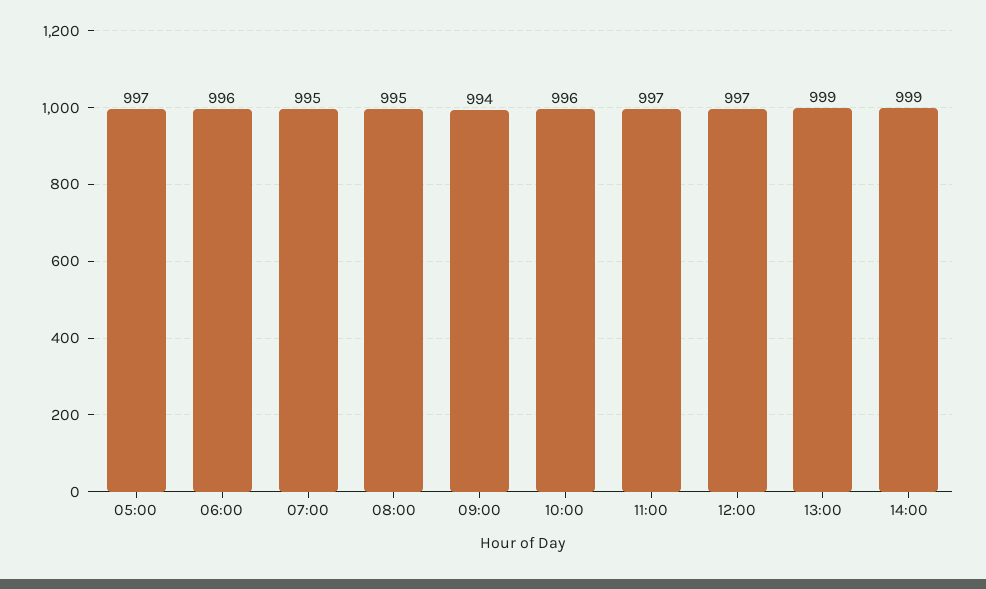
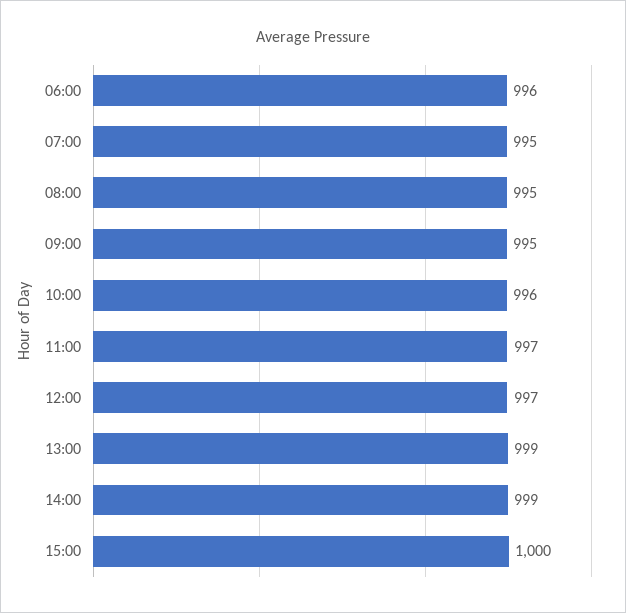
05:00: 997 -> none
09:00: 994 -> 995
15:00: none -> 1000

